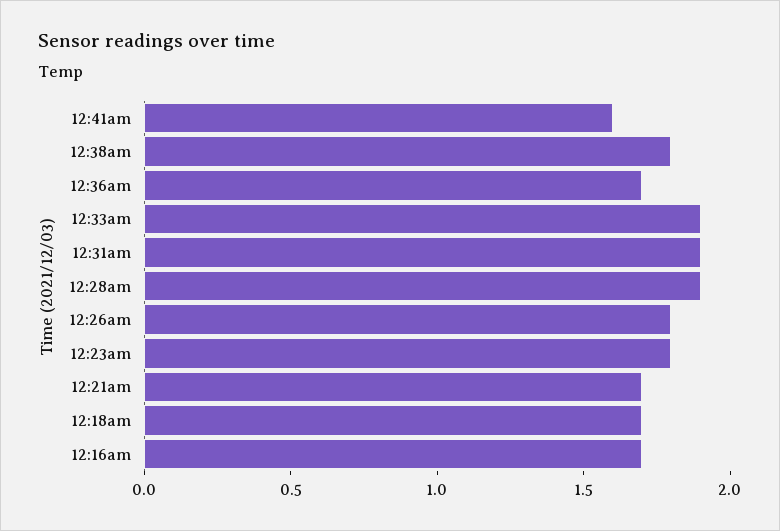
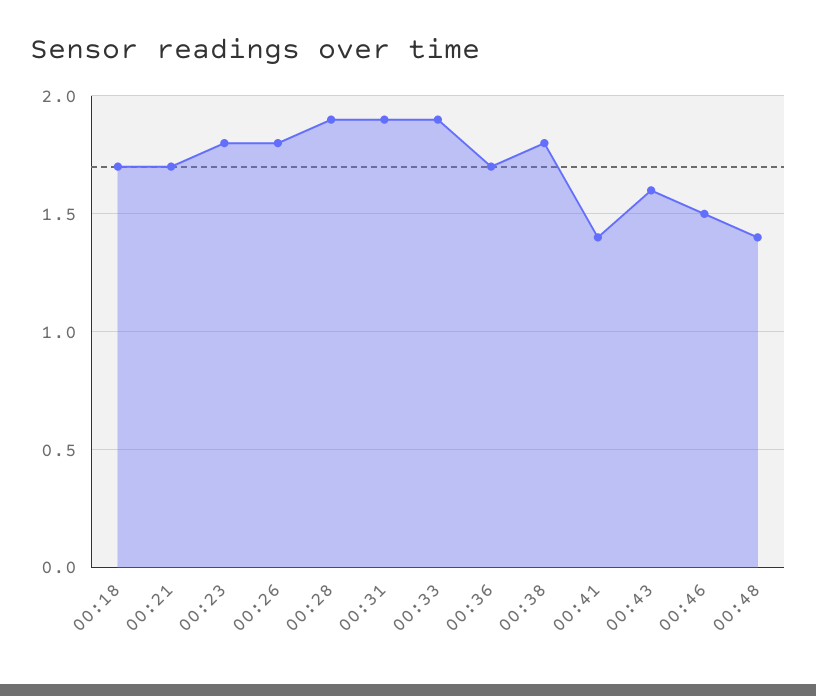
12:41am: 1.6 -> 1.4
12:16am: 1.7 -> none
00:43: none -> 1.6
00:46: none -> 1.5
00:48: none -> 1.4

